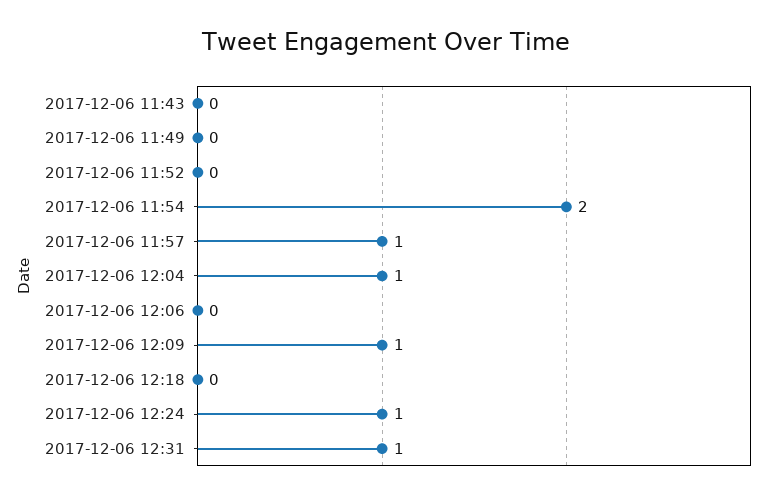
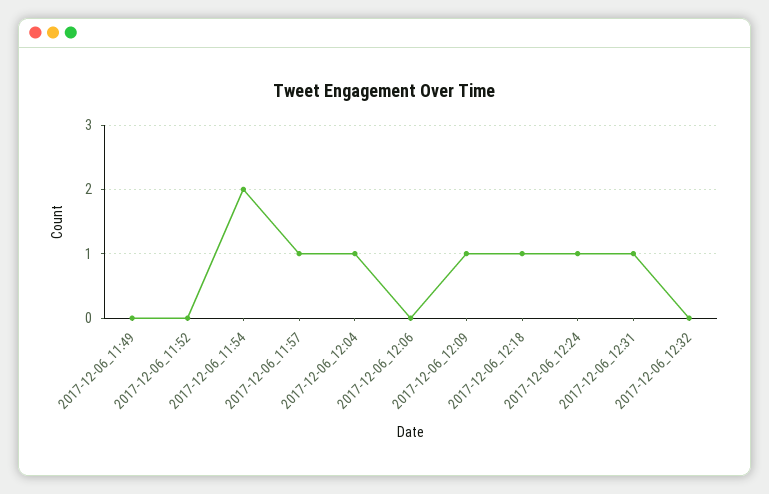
2017-12-06 11:43: 0 -> none
2017-12-06 12:18: 0 -> 1
2017-12-06_12:32: none -> 0

